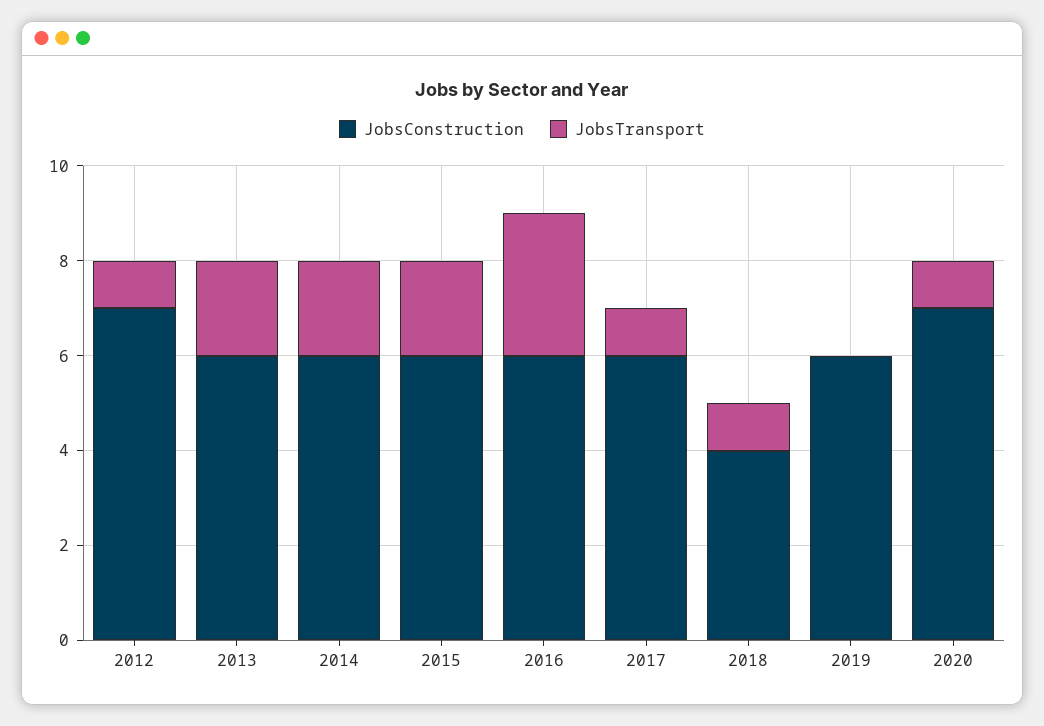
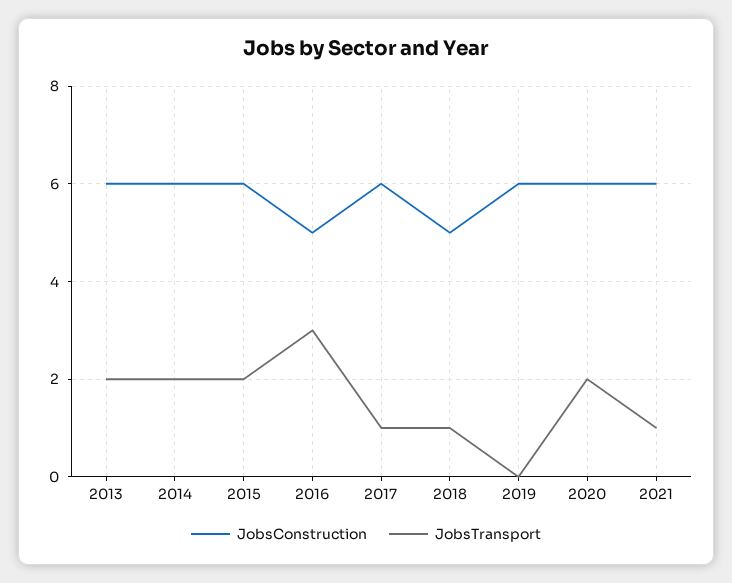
JobsConstruction, 2012: 7 -> none
JobsTransport, 2012: 1 -> none
JobsConstruction, 2016: 6 -> 5
JobsConstruction, 2018: 4 -> 5
JobsConstruction, 2020: 7 -> 6
JobsTransport, 2020: 1 -> 2
JobsConstruction, 2021: none -> 6
JobsTransport, 2021: none -> 1

